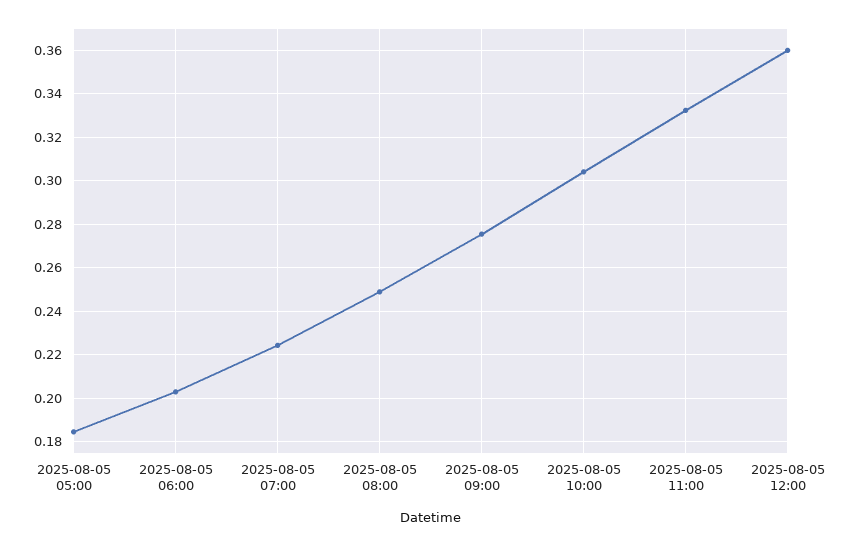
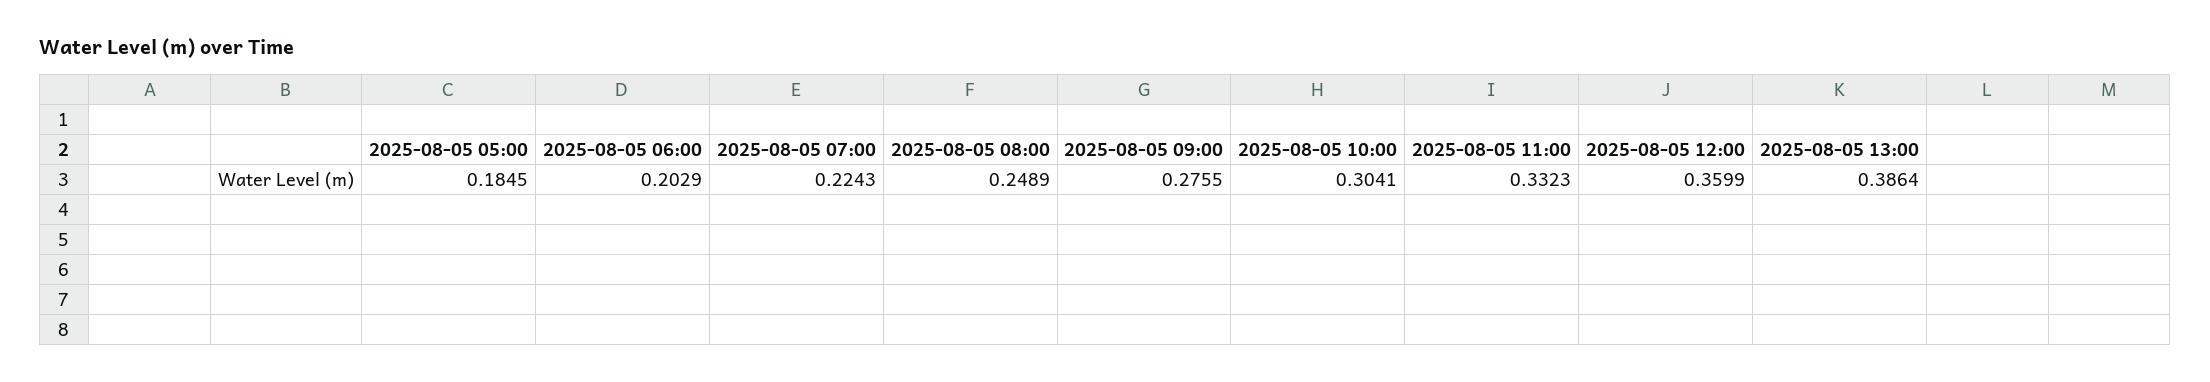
2025-08-05 13:00: none -> 0.3864

